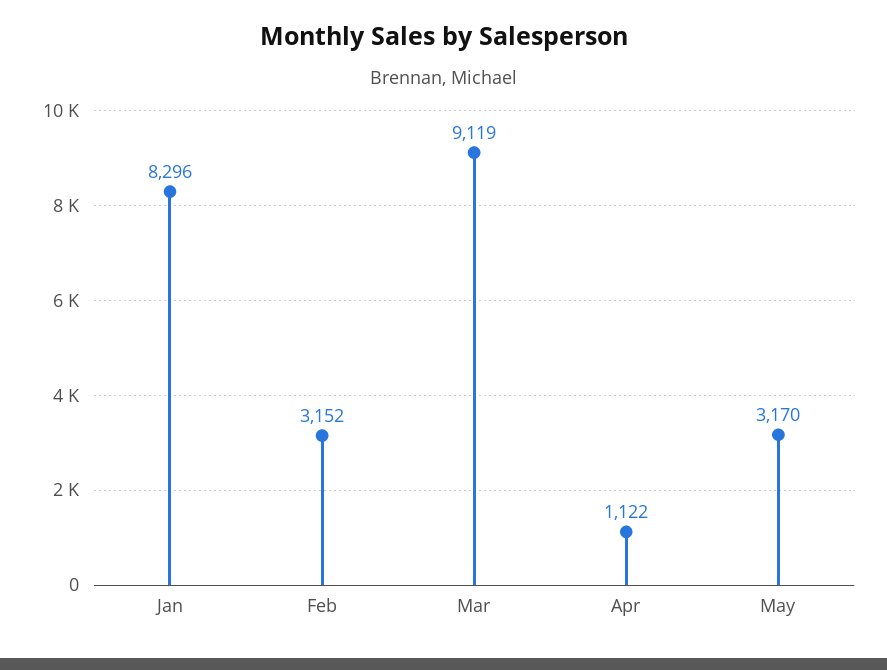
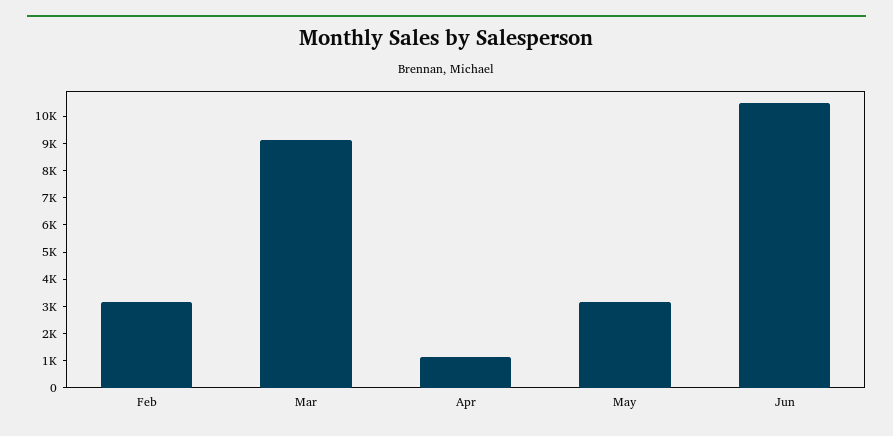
Jan: 8296 -> none
Jun: none -> 10500

